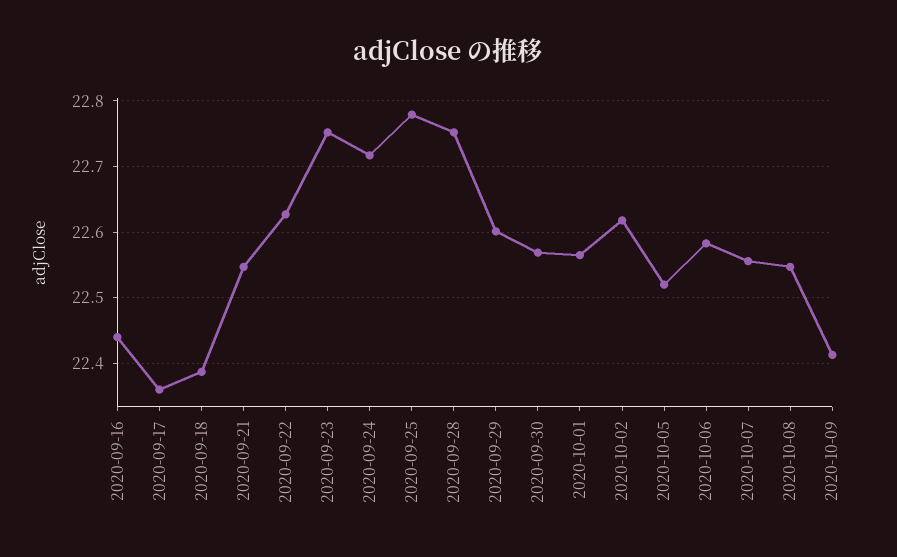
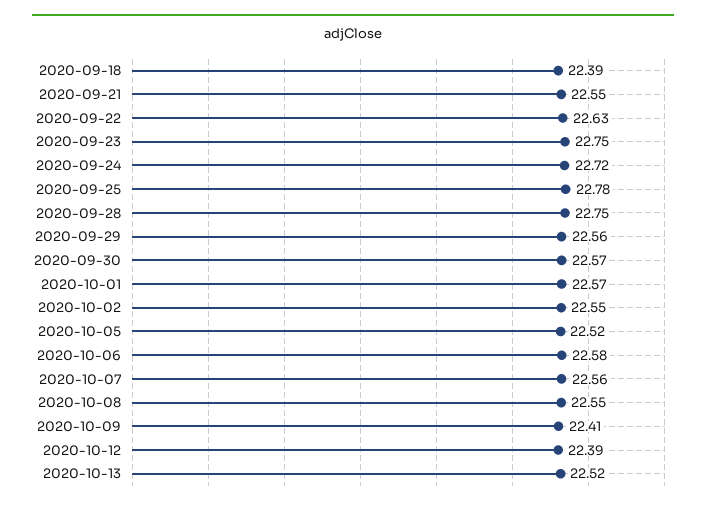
2020-09-16: 22.44 -> none
2020-09-17: 22.36 -> none
2020-09-29: 22.6 -> 22.56
2020-10-02: 22.62 -> 22.55
2020-10-12: none -> 22.39
2020-10-13: none -> 22.52

